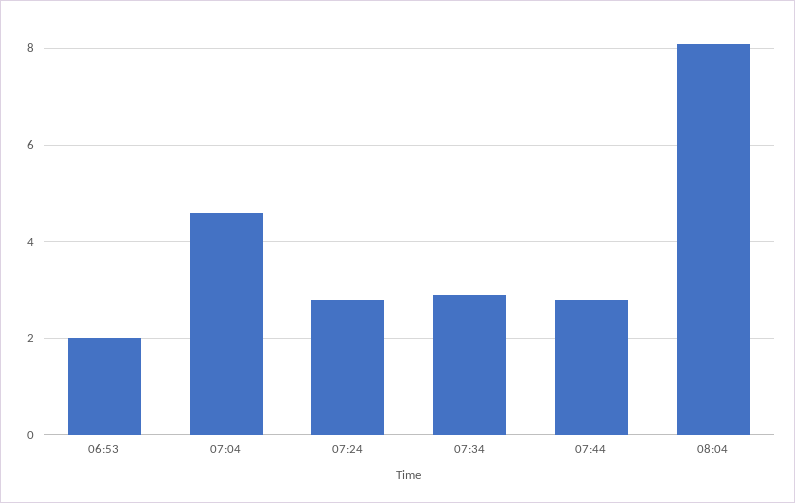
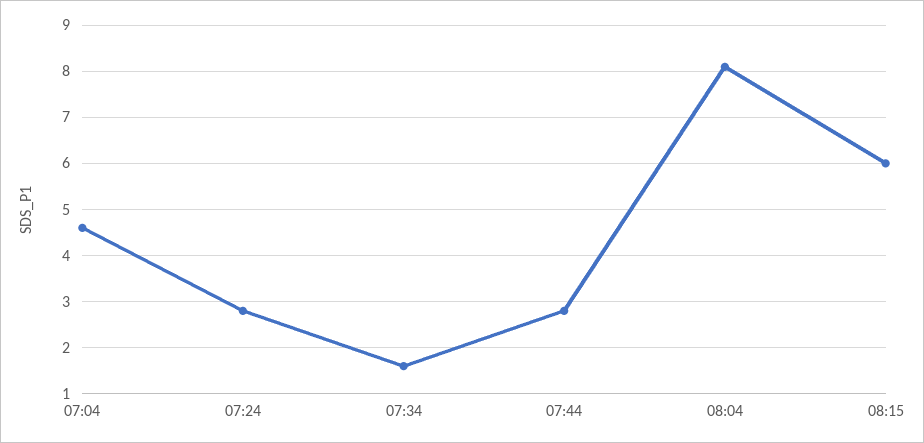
06:53: 2 -> none
07:34: 3 -> 1.5
08:15: none -> 6

